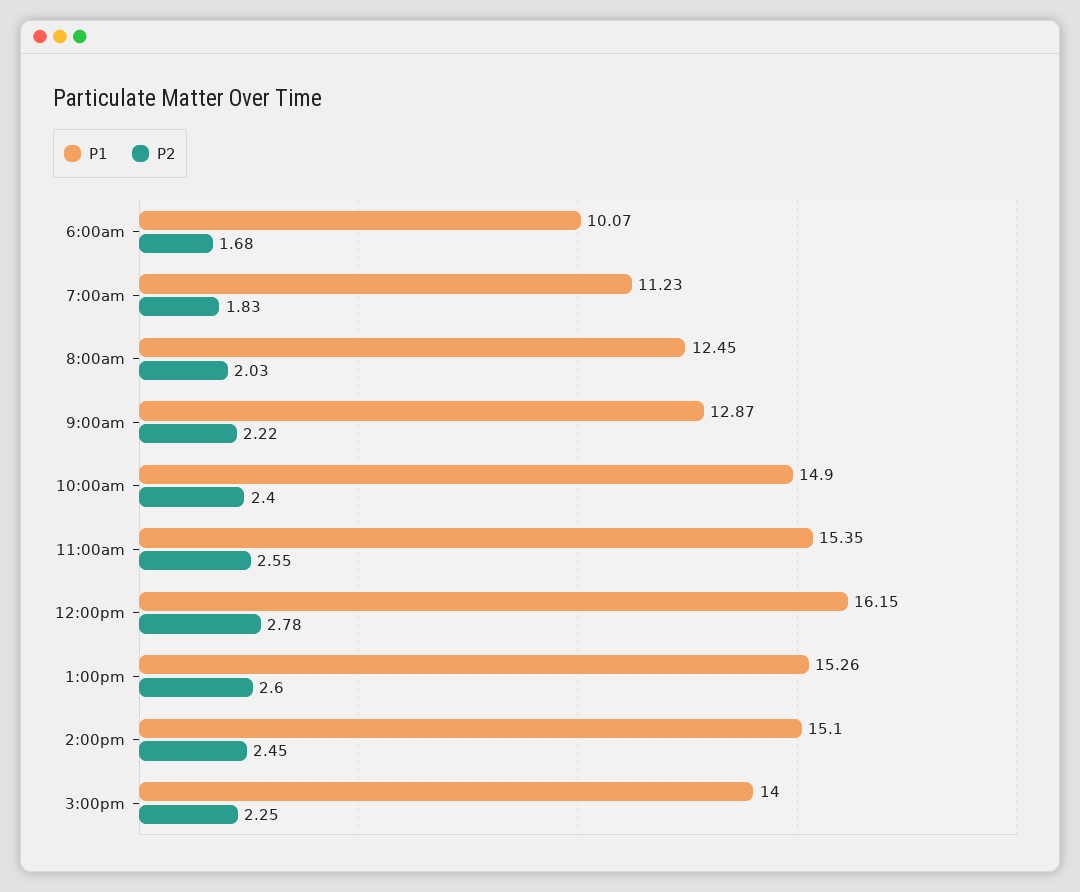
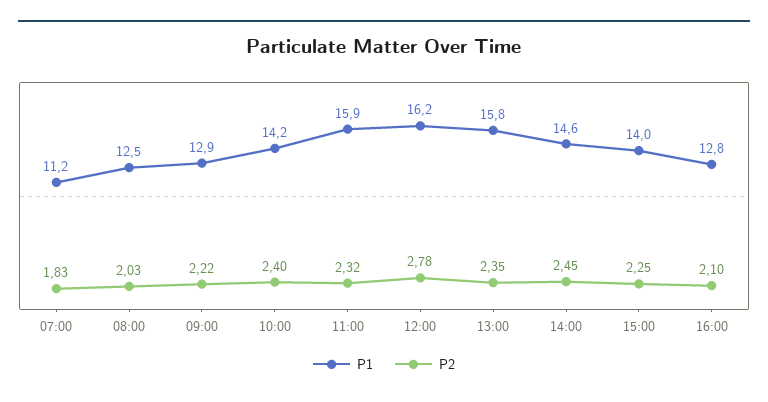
P1, 6:00am: 10.07 -> none
P2, 6:00am: 1.68 -> none
P1, 10:00am: 14.9 -> 14.2
P1, 11:00am: 15.35 -> 15.9
P2, 11:00am: 2.55 -> 2.32
P1, 1:00pm: 15.26 -> 15.8
P2, 1:00pm: 2.6 -> 2.35
P1, 2:00pm: 15.1 -> 14.6
P1, 16:00: none -> 12.8
P2, 16:00: none -> 2.1

